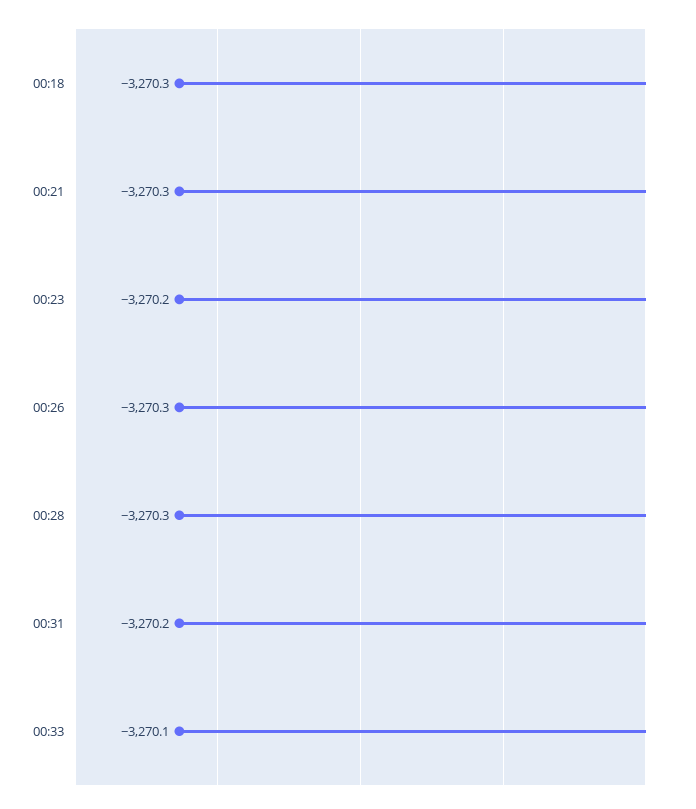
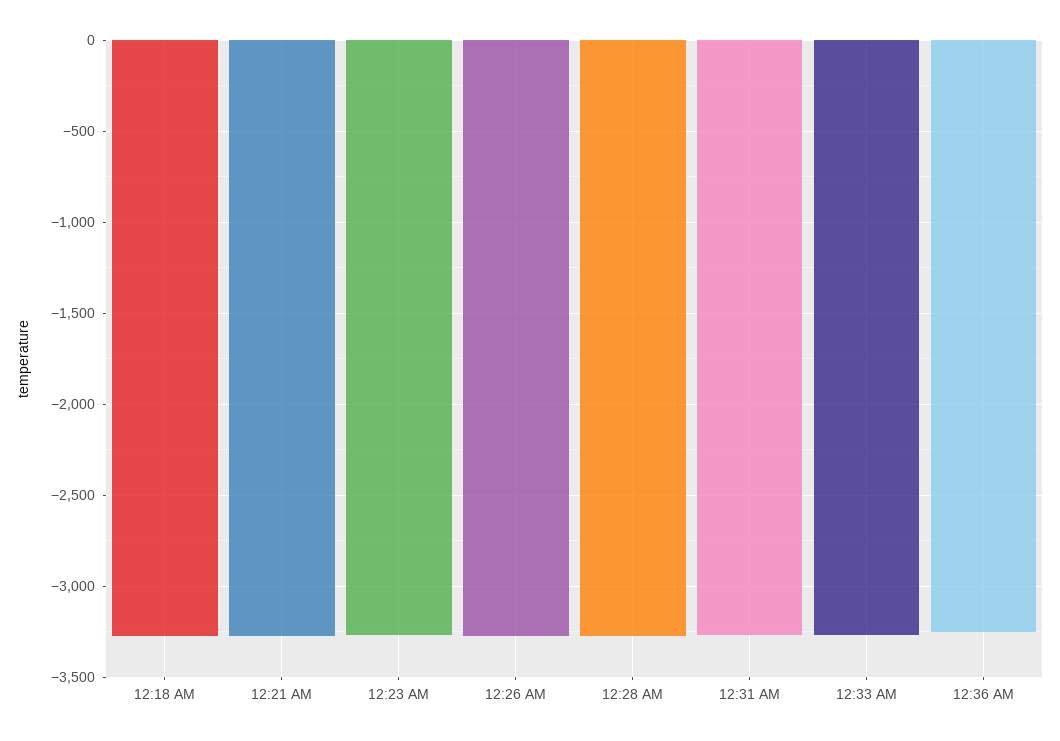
12:36 AM: none -> -3250

